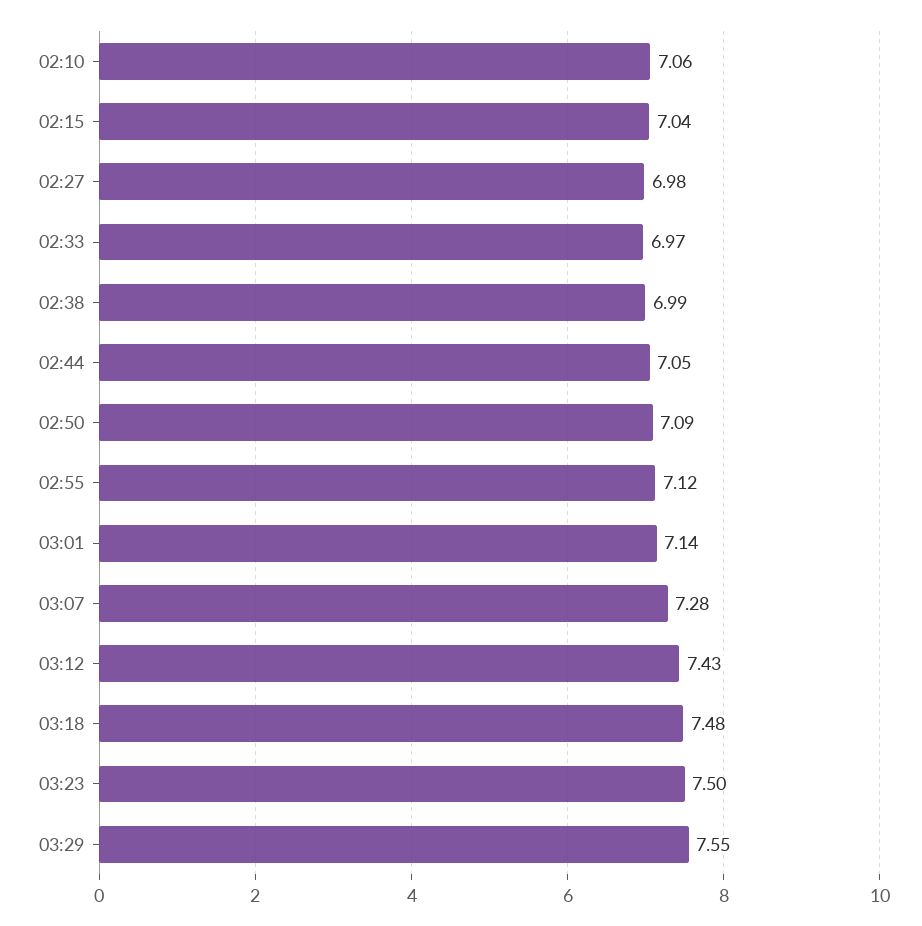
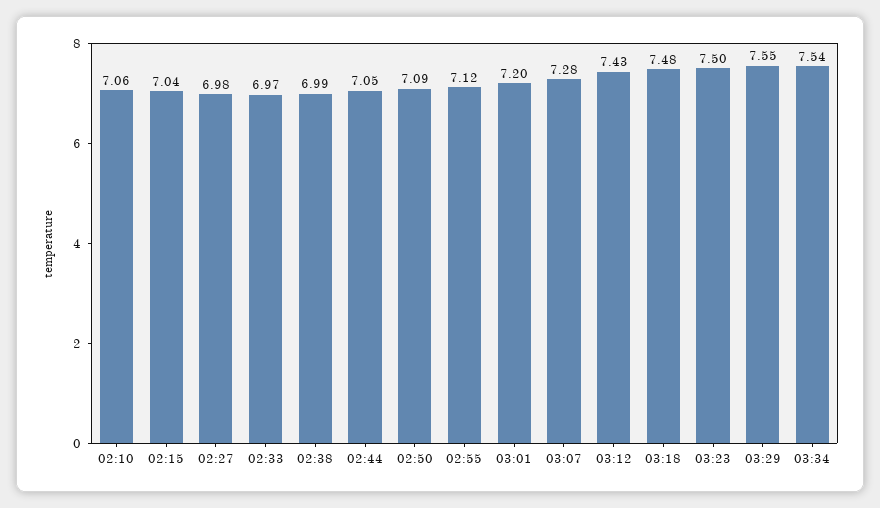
03:01: 7.14 -> 7.2
03:34: none -> 7.54

